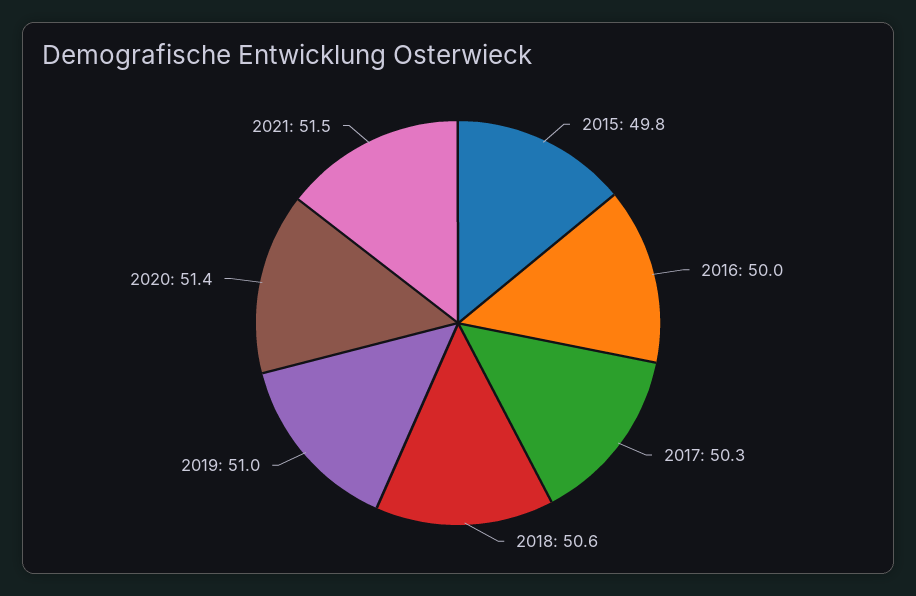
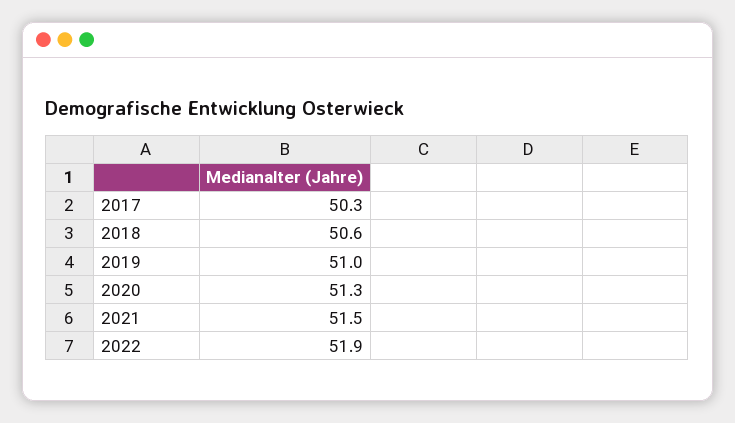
2015: 49.8 -> none
2016: 50 -> none
2020: 51.4 -> 51.3
2022: none -> 51.9

